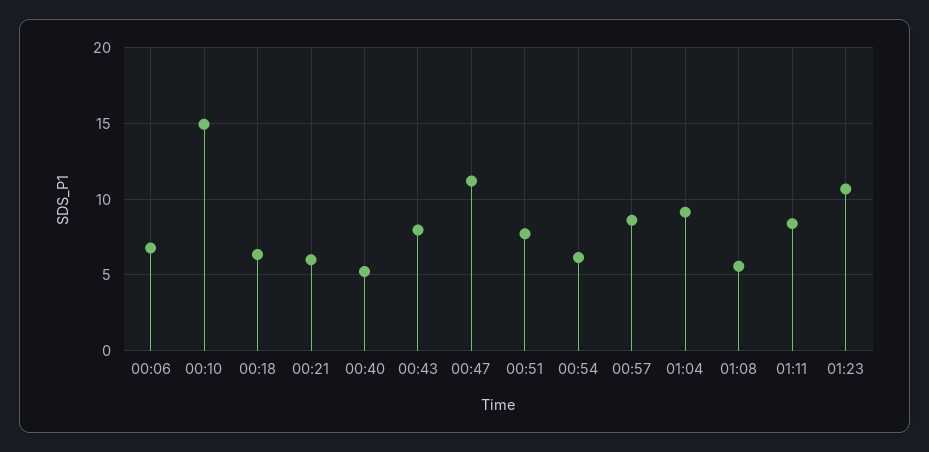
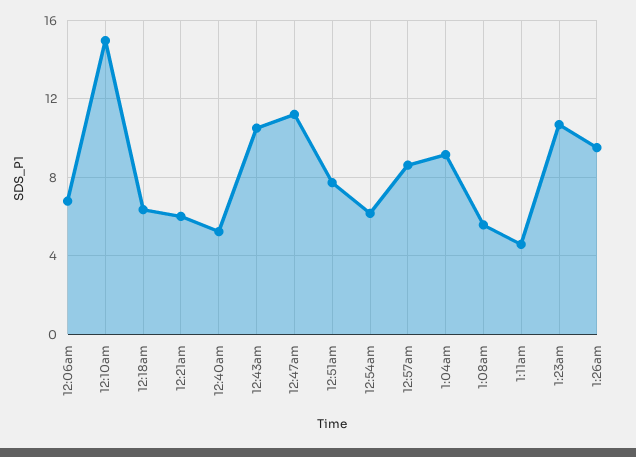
00:43: 8 -> 10.5
01:11: 8.5 -> 4.5
1:26am: none -> 9.5

